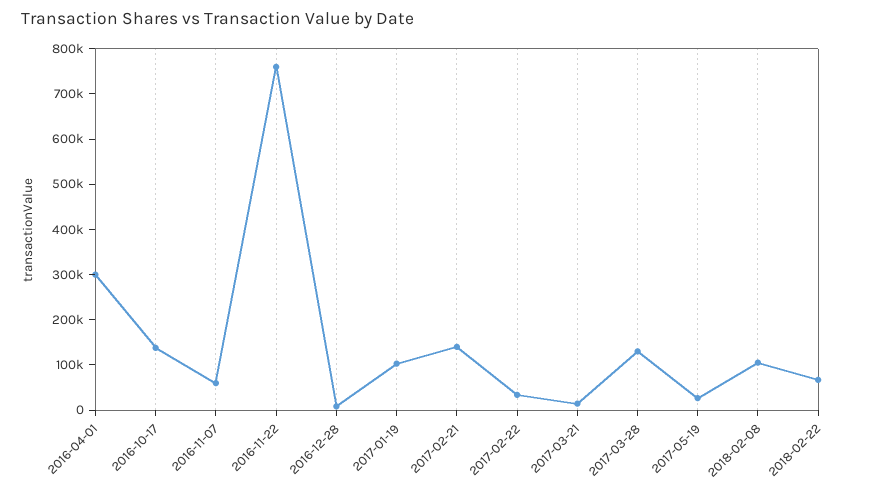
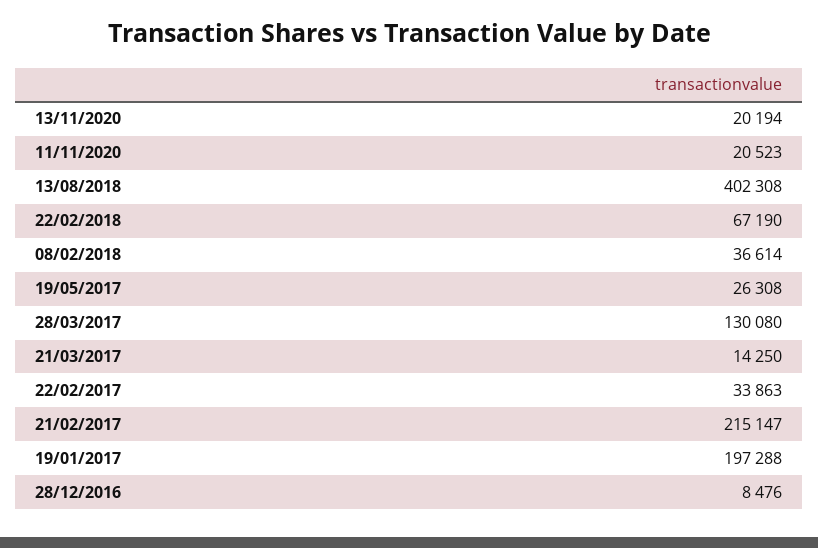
2016-04-01: 300000 -> none
2016-10-17: 140000 -> none
2016-11-07: 60000 -> none
2016-11-22: 760000 -> none
2017-01-19: 100000 -> 197288
2017-02-21: 140000 -> 215147
2018-02-08: 100000 -> 36614
13/11/2020: none -> 20194
11/11/2020: none -> 20523
13/08/2018: none -> 402308

